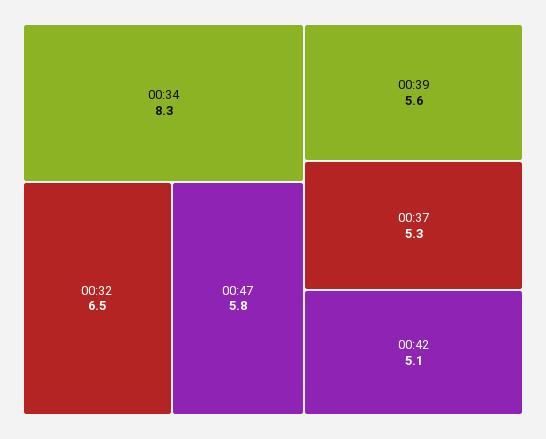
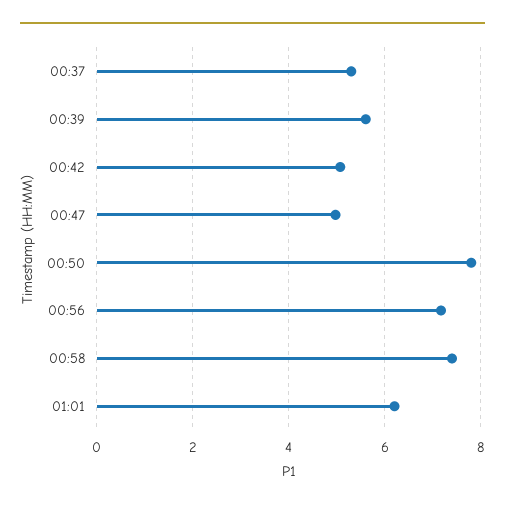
00:34: 8.3 -> none
00:32: 6.5 -> none
00:47: 5.8 -> 5
00:50: none -> 7.8
00:56: none -> 7.2
00:58: none -> 7.4
01:01: none -> 6.2

